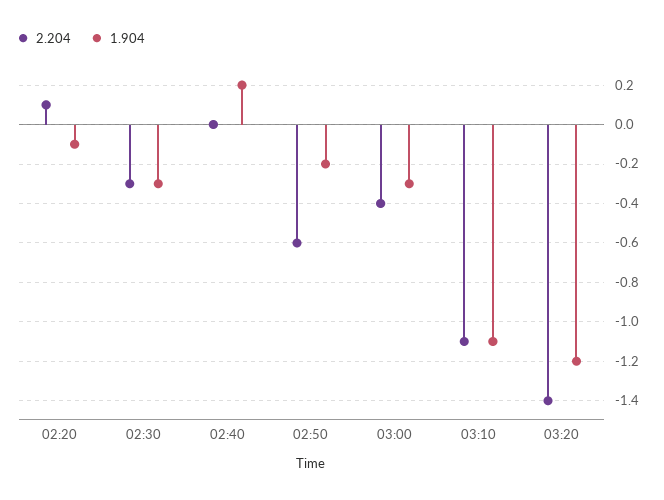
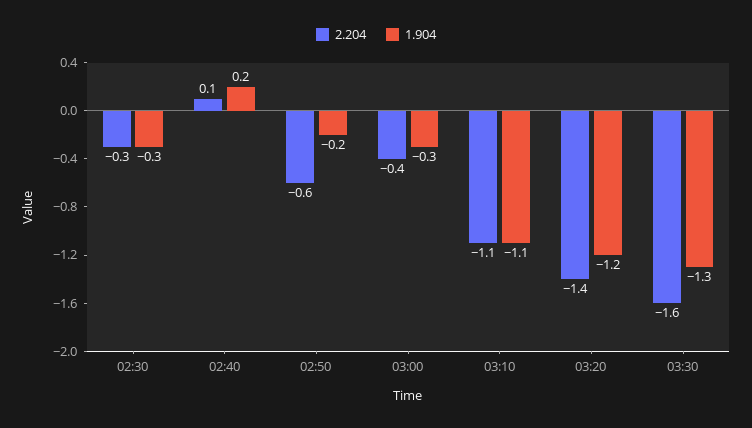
2.204, 02:20: 0.1 -> none
1.904, 02:20: -0.1 -> none
2.204, 02:40: 0 -> 0.1
2.204, 03:30: none -> -1.6
1.904, 03:30: none -> -1.3

